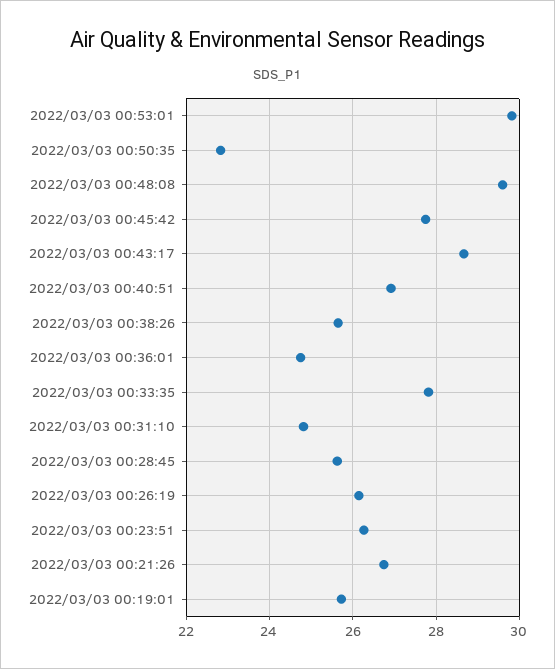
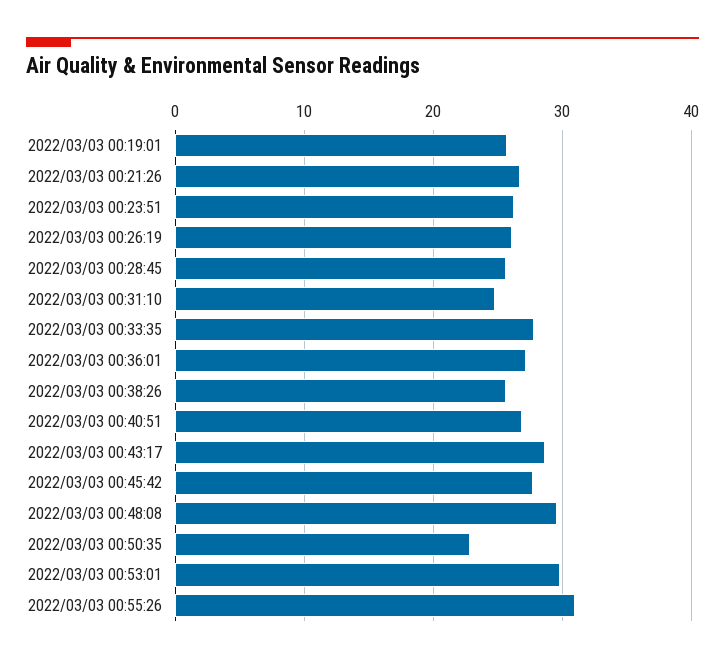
2022/03/03 00:36:01: 24.8 -> 27
2022/03/03 00:55:26: none -> 31

